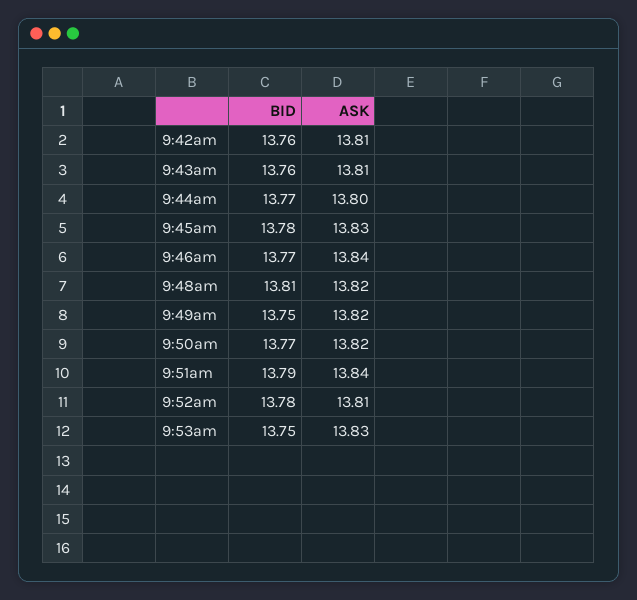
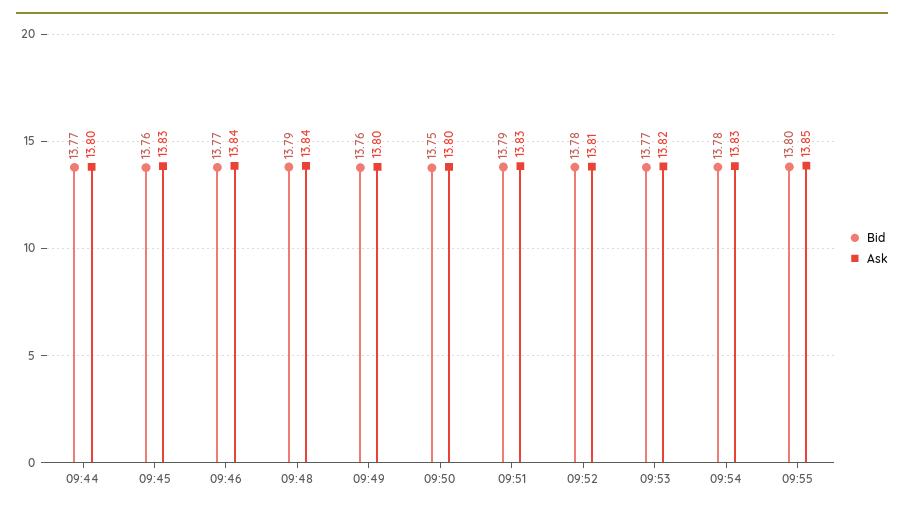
BID, 9:42am: 13.76 -> none
ASK, 9:42am: 13.81 -> none
BID, 9:43am: 13.76 -> none
ASK, 9:43am: 13.81 -> none
BID, 9:45am: 13.78 -> 13.76
BID, 9:48am: 13.81 -> 13.79
ASK, 9:48am: 13.82 -> 13.84
BID, 9:49am: 13.75 -> 13.76
ASK, 9:49am: 13.82 -> 13.8
BID, 9:50am: 13.77 -> 13.75
ASK, 9:50am: 13.82 -> 13.8
ASK, 9:51am: 13.84 -> 13.83
BID, 9:53am: 13.75 -> 13.77
ASK, 9:53am: 13.83 -> 13.82
BID, 09:54: none -> 13.78
ASK, 09:54: none -> 13.83
BID, 09:55: none -> 13.8
ASK, 09:55: none -> 13.85

